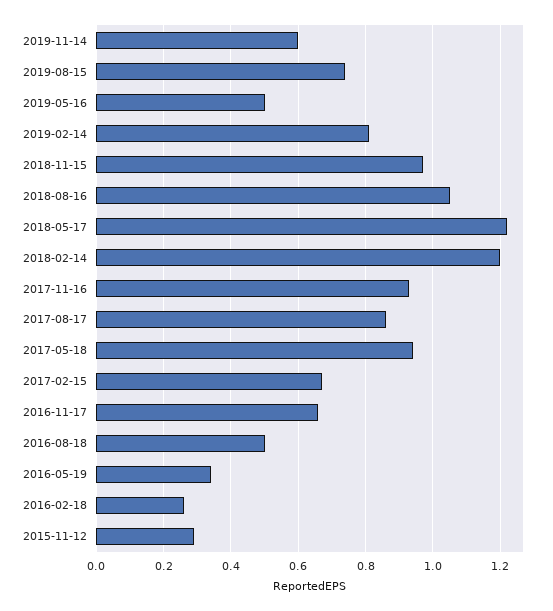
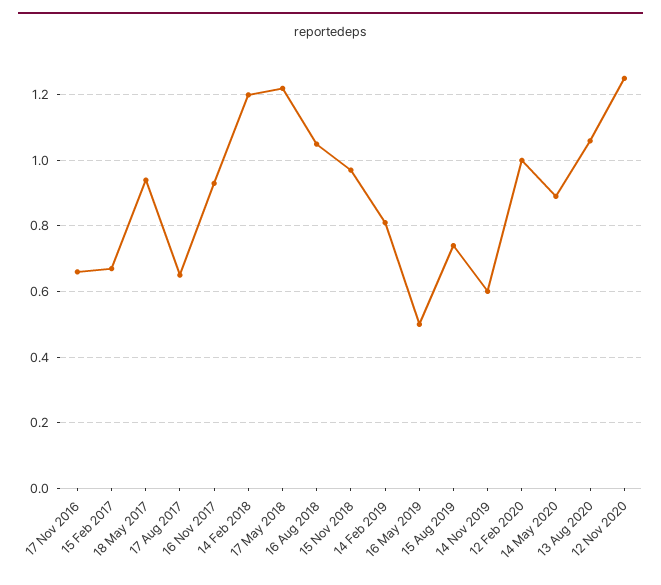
2017-08-17: 0.85 -> 0.65
2016-08-18: 0.5 -> none
2016-05-19: 0.35 -> none
2016-02-18: 0.25 -> none
2015-11-12: 0.3 -> none
12 Feb 2020: none -> 1
14 May 2020: none -> 0.9
13 Aug 2020: none -> 1.05
12 Nov 2020: none -> 1.25

